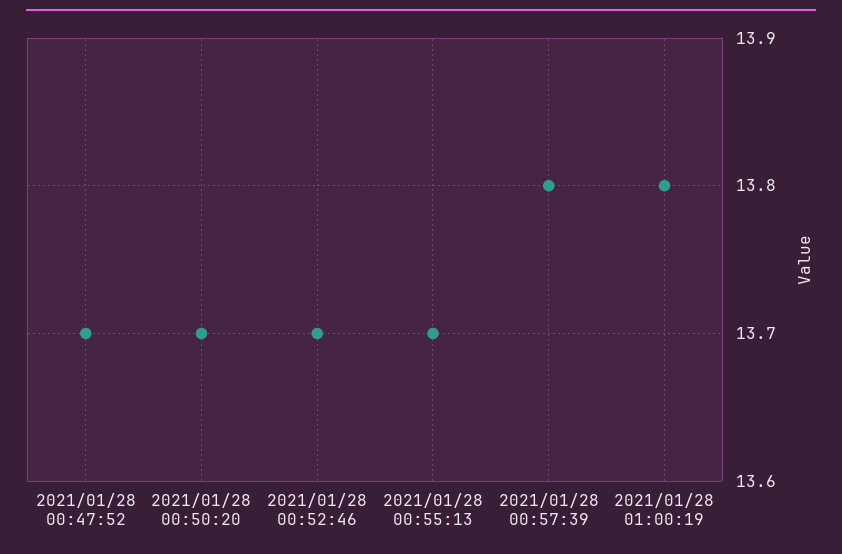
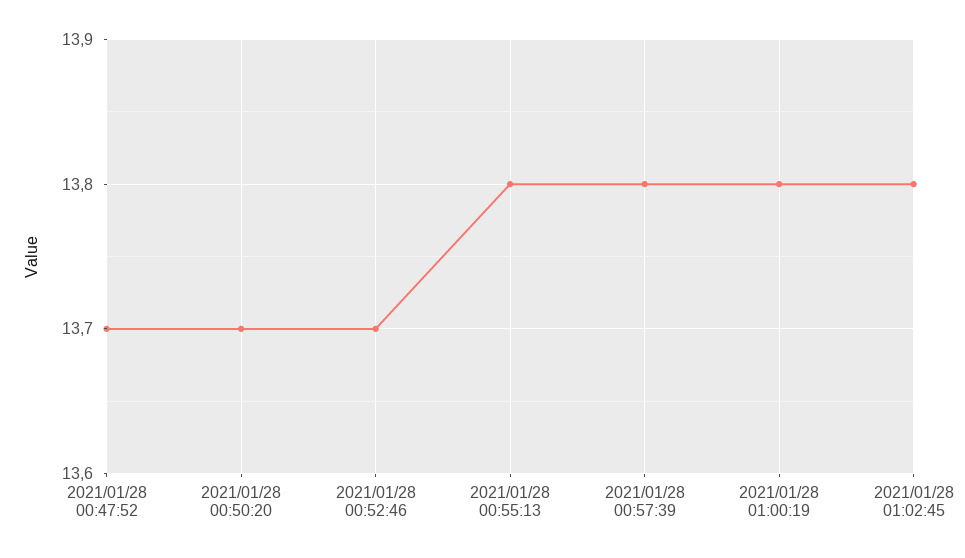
2021/01/28 00:55:13: 13.7 -> 13.8
2021/01/28 01:02:45: none -> 13.8

